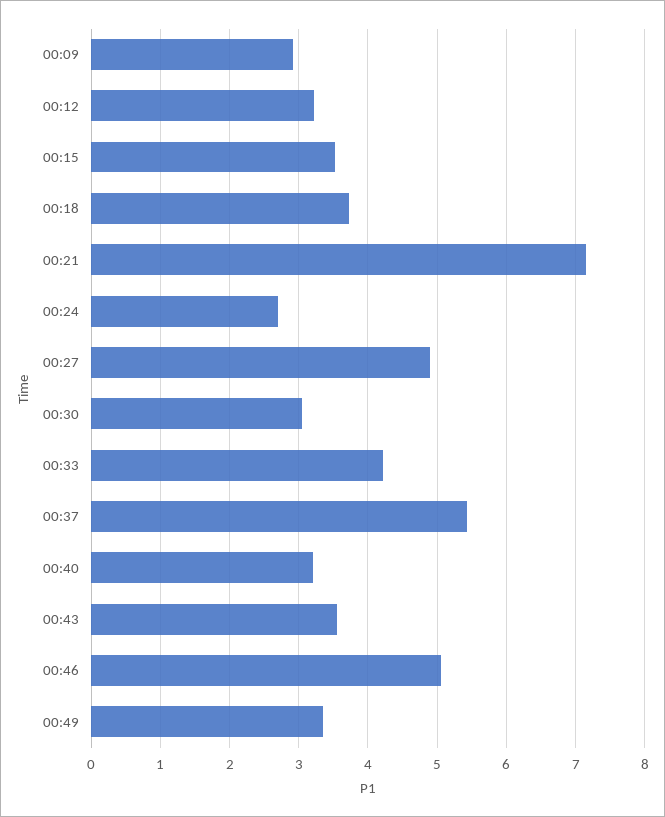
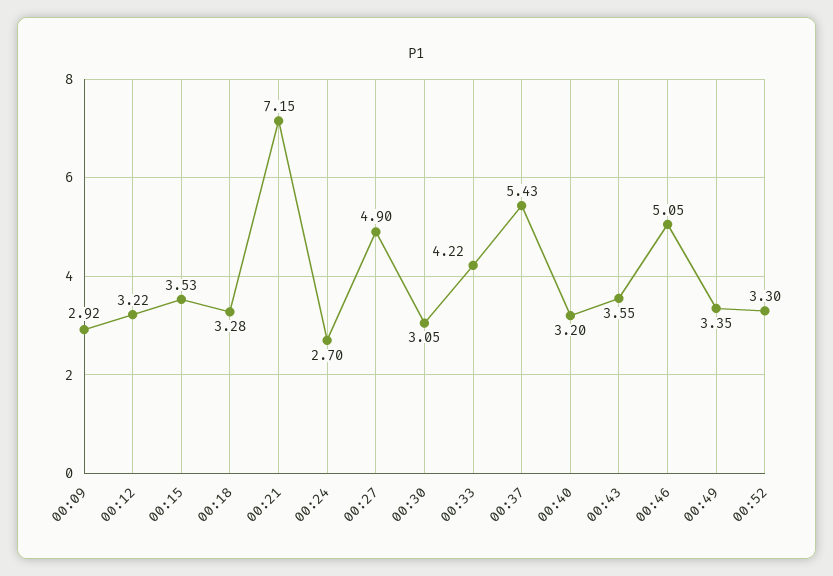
00:18: 3.7 -> 3.28
00:52: none -> 3.3

